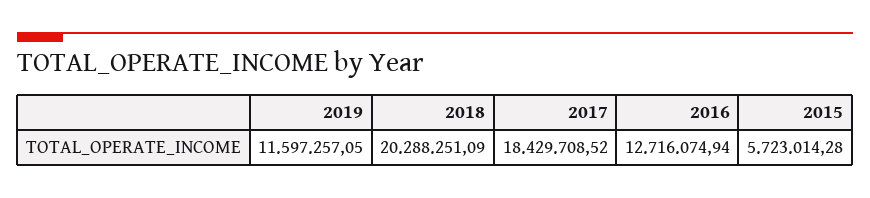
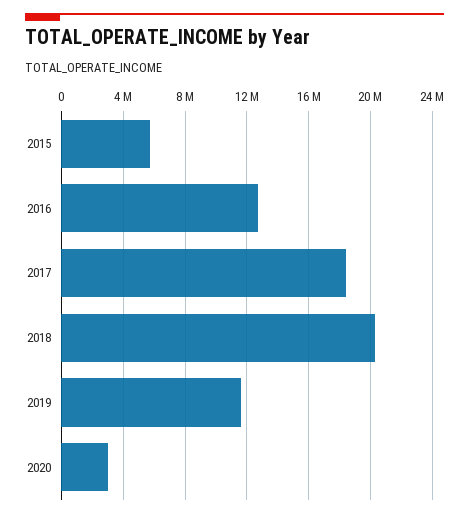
2020: none -> 3000000

